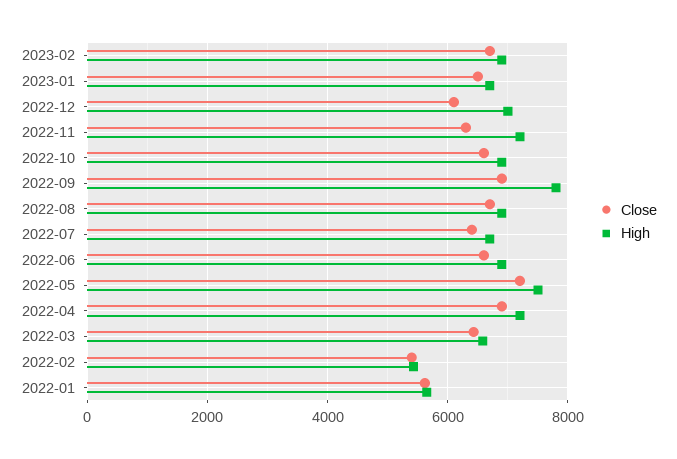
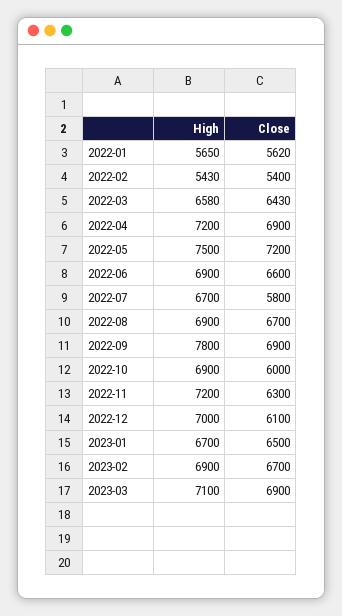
Close, 2022-10: 6600 -> 6000
Close, 2022-07: 6400 -> 5800
High, 2023-03: none -> 7100
Close, 2023-03: none -> 6900

